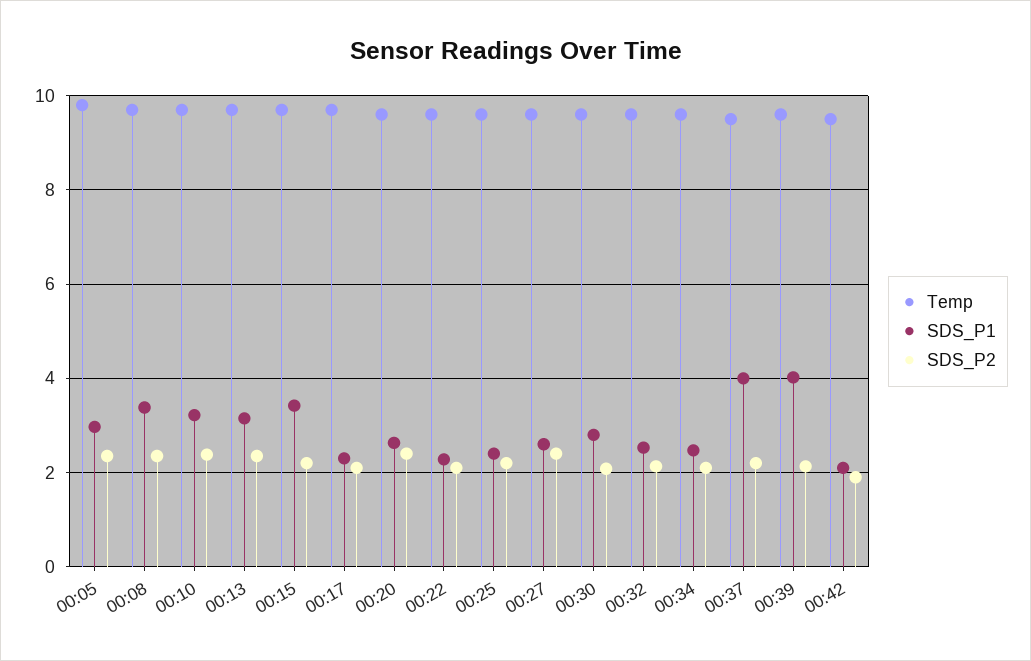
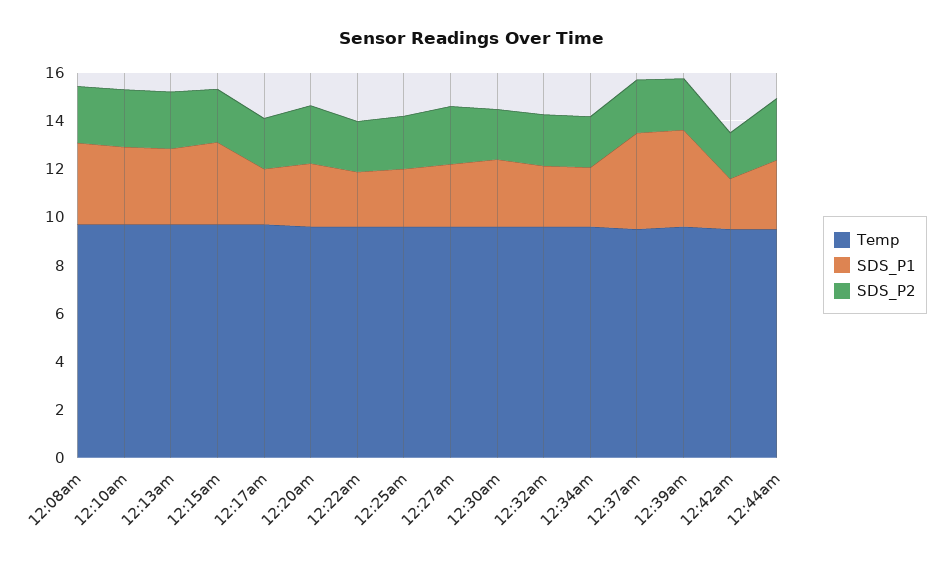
Temp, 00:05: 9.8 -> none
SDS_P1, 00:05: 3 -> none
SDS_P2, 00:05: 2.4 -> none
Temp, 12:44am: none -> 9.5
SDS_P1, 12:44am: none -> 3
SDS_P2, 12:44am: none -> 2.5

